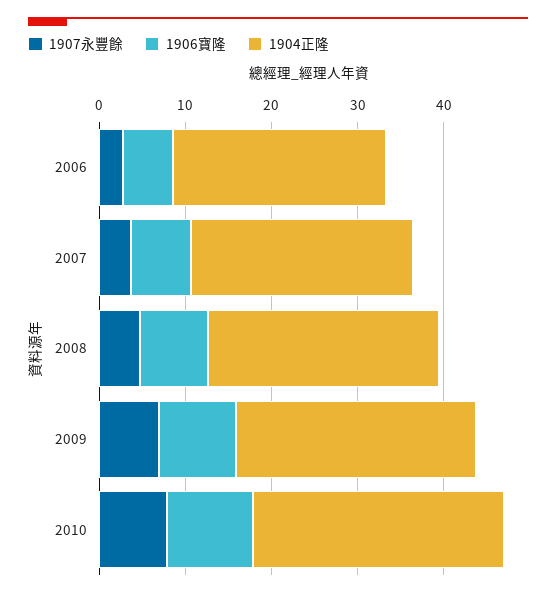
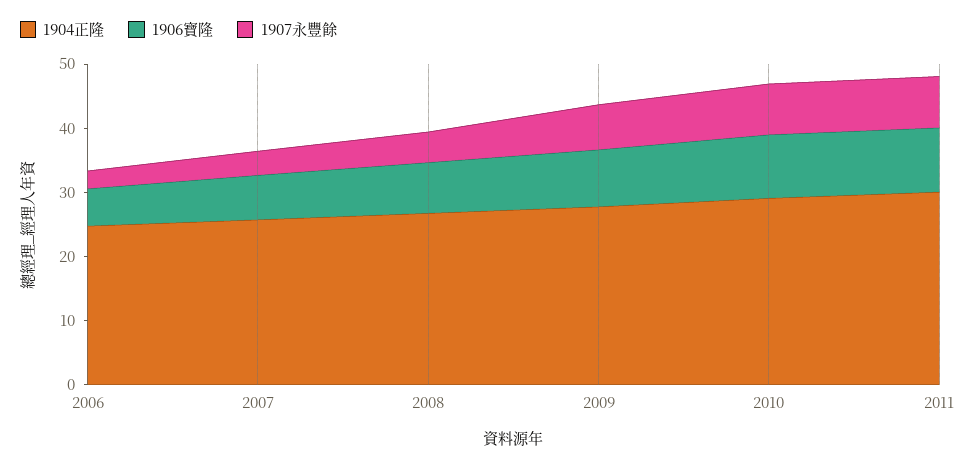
1904正隆, 2011: none -> 30
1906寶隆, 2011: none -> 10
1907永豐餘, 2011: none -> 8

